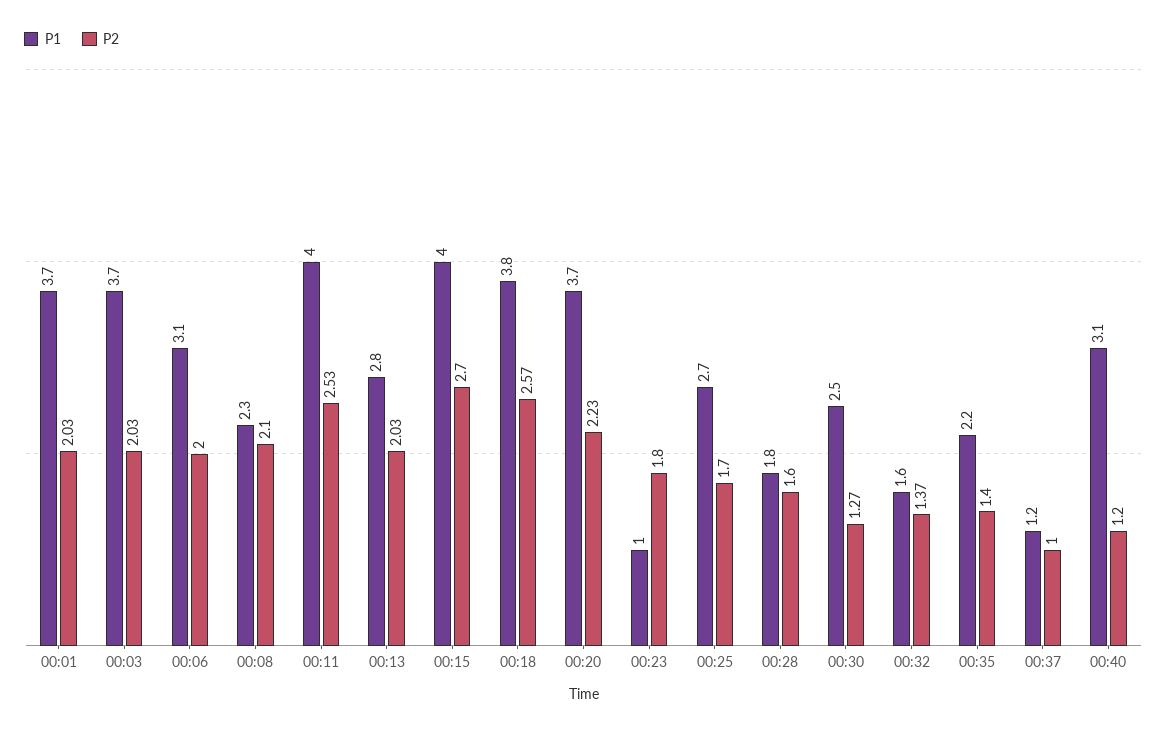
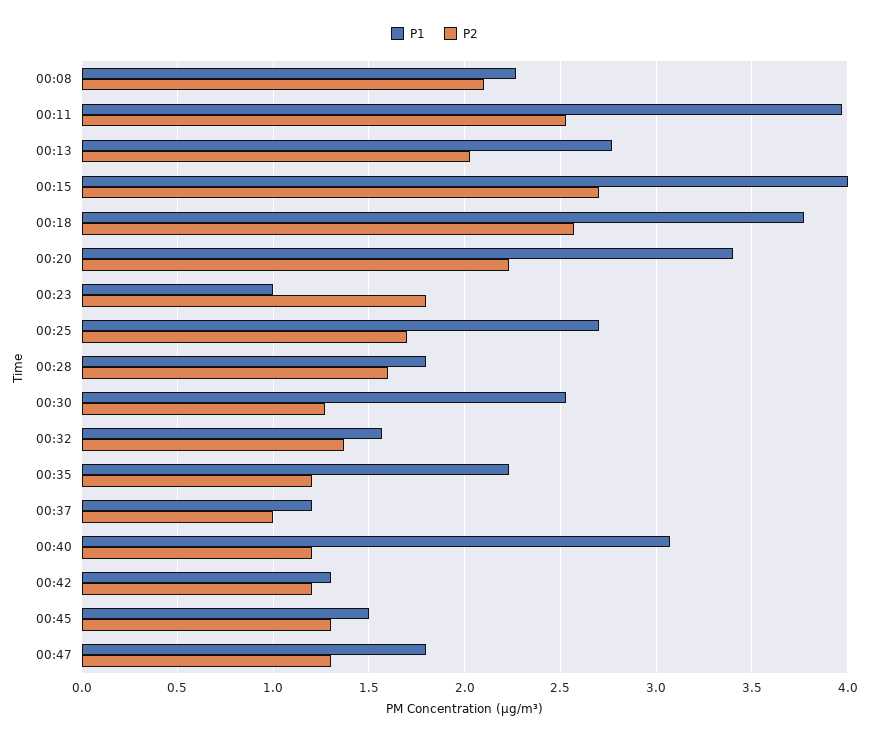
P1, 00:01: 3.7 -> none
P2, 00:01: 2.03 -> none
P1, 00:03: 3.7 -> none
P2, 00:03: 2.03 -> none
P1, 00:06: 3.1 -> none
P2, 00:06: 2 -> none
P1, 00:20: 3.7 -> 3.4
P2, 00:35: 1.4 -> 1.2
P1, 00:42: none -> 1.3
P2, 00:42: none -> 1.2
P1, 00:45: none -> 1.5
P2, 00:45: none -> 1.3
P1, 00:47: none -> 1.8
P2, 00:47: none -> 1.3

